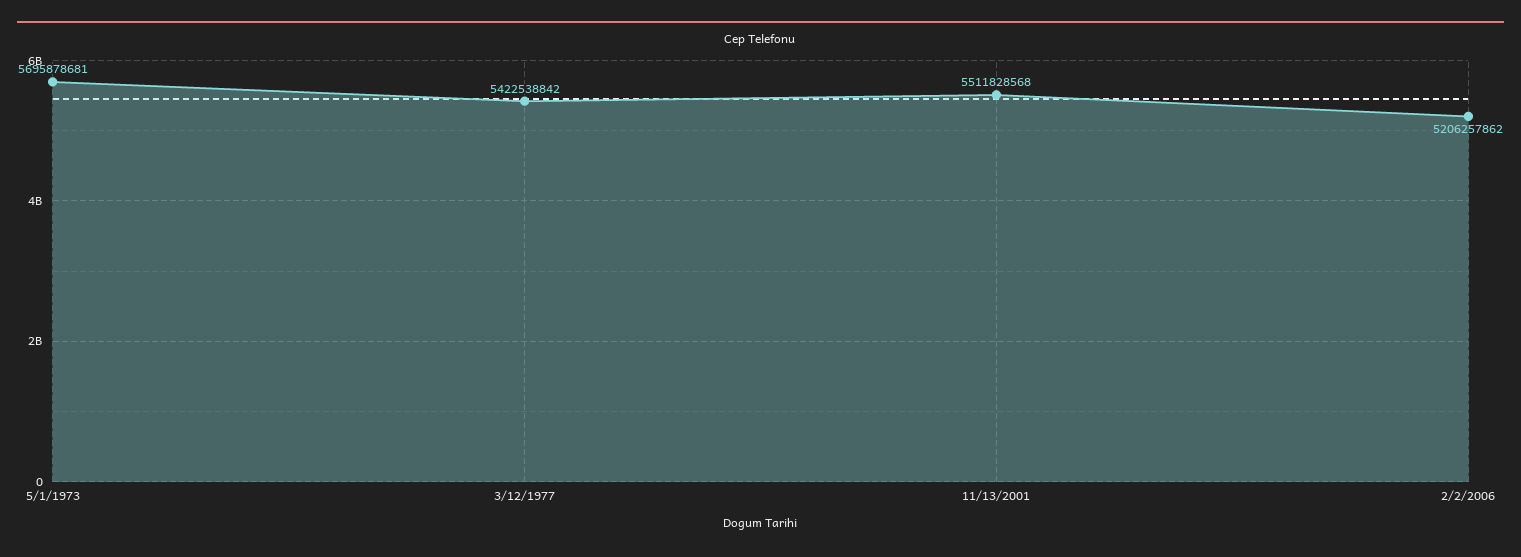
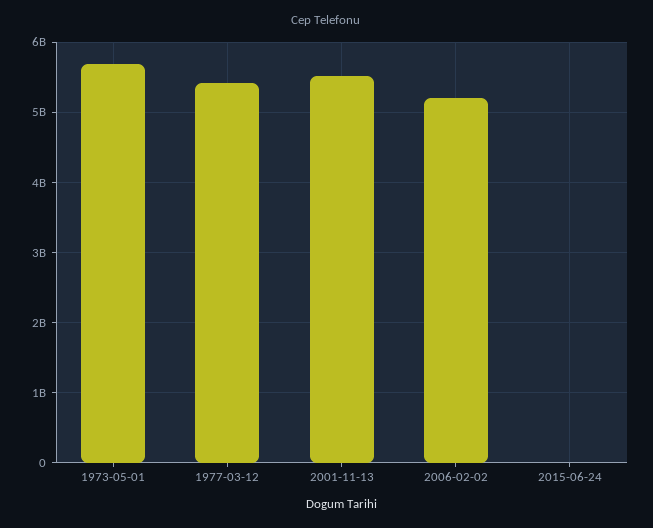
2015-06-24: none -> 0

